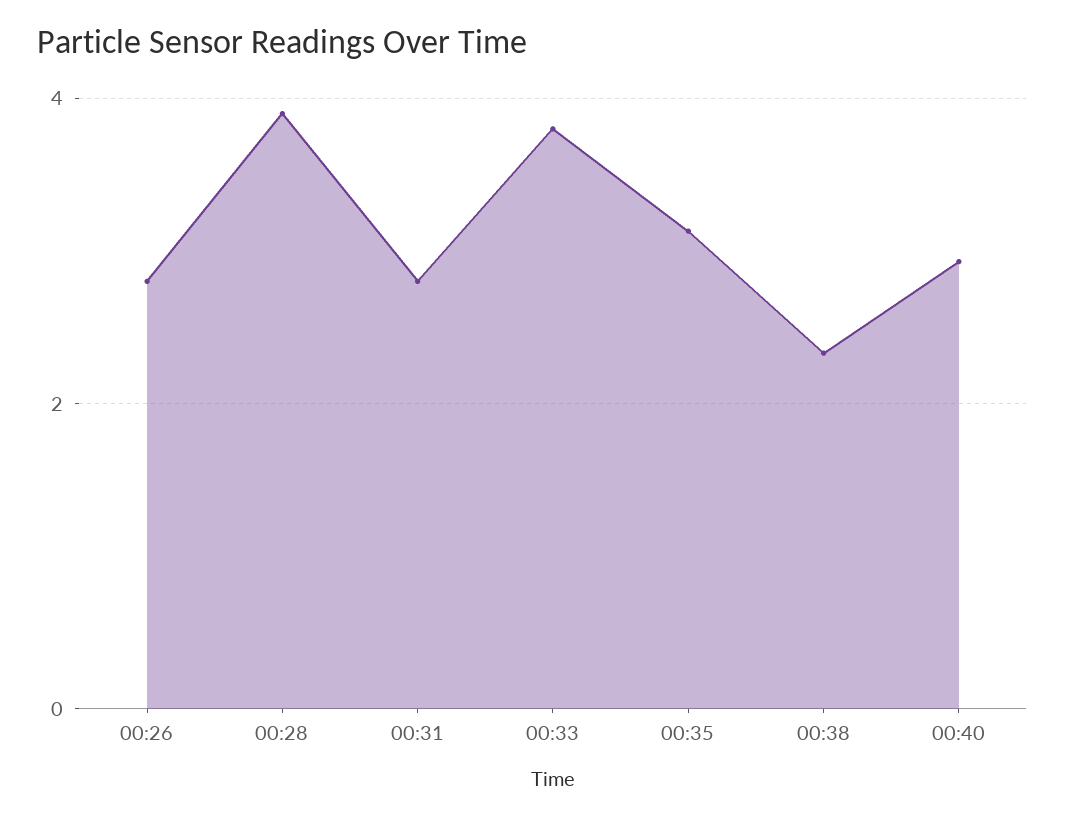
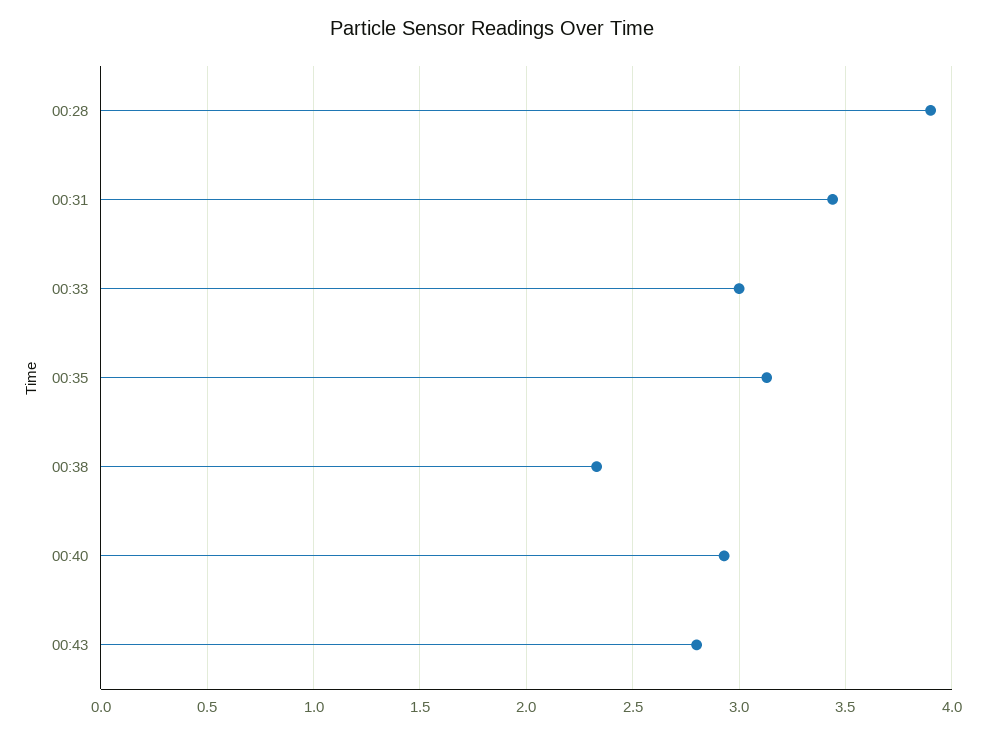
00:26: 2.8 -> none
00:31: 2.8 -> 3.45
00:33: 3.8 -> 3
00:43: none -> 2.8

